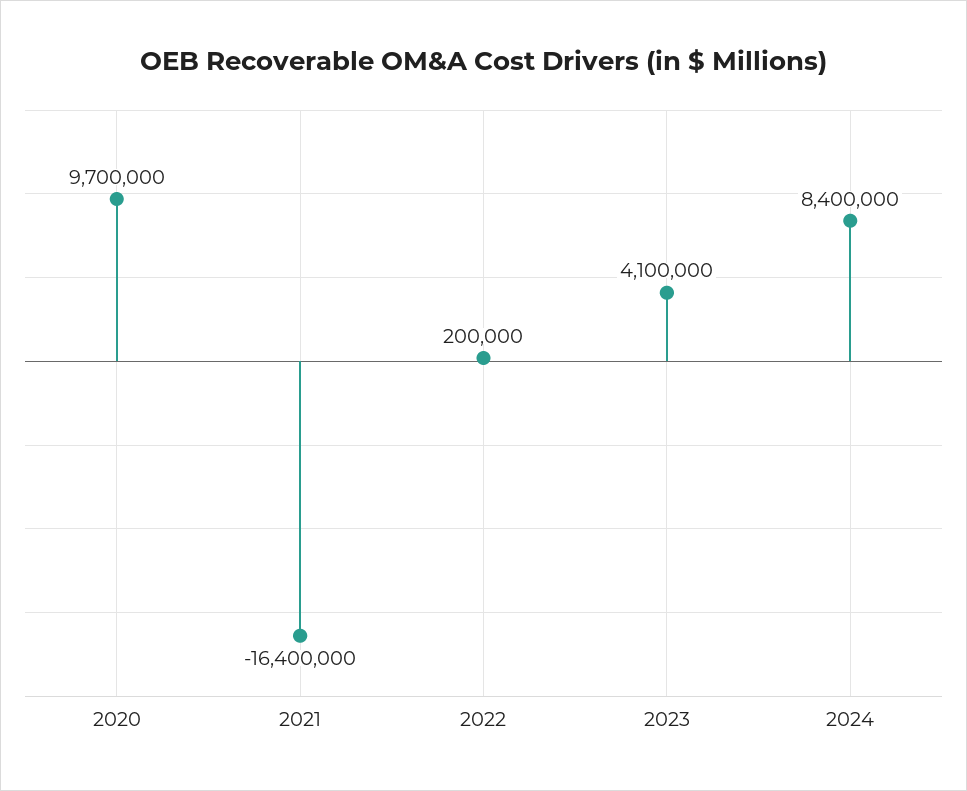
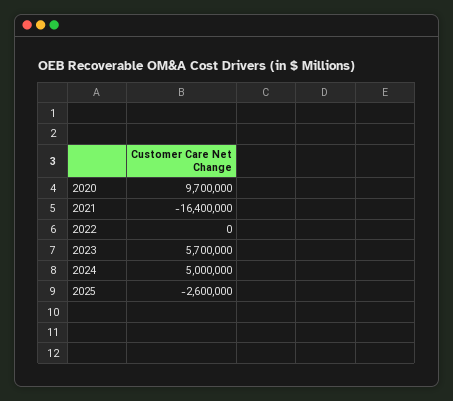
2022: 200000 -> 0
2023: 4100000 -> 5700000
2024: 8400000 -> 5000000
2025: none -> -2600000

